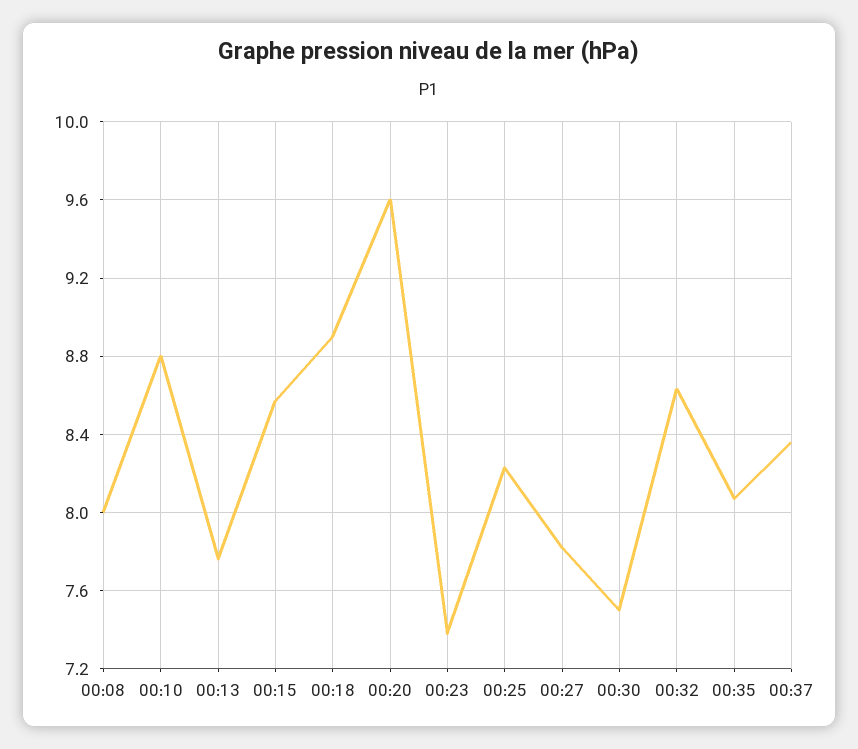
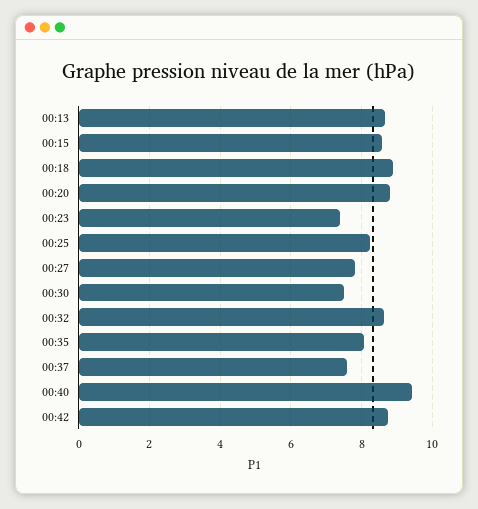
00:08: 8 -> none
00:10: 8.8 -> none
00:13: 7.75 -> 8.6
00:20: 9.6 -> 8.8
00:37: 8.35 -> 7.6
00:40: none -> 9.4
00:42: none -> 8.8

